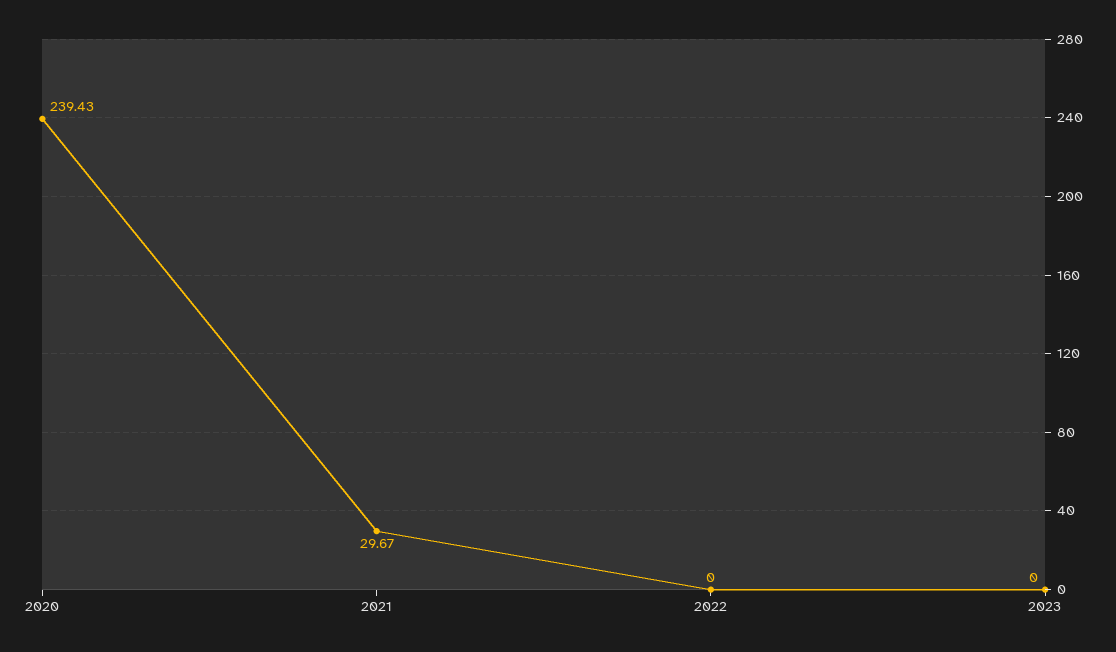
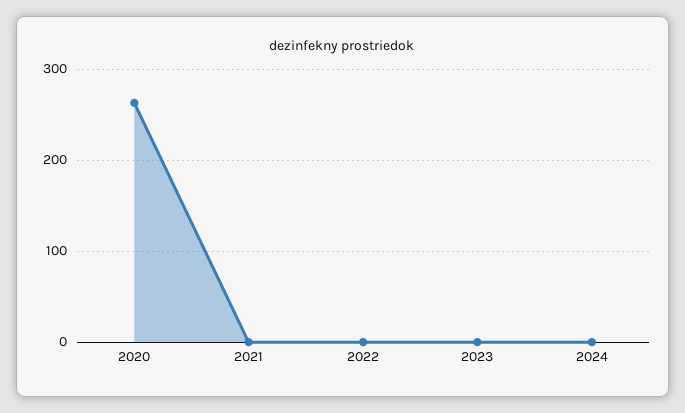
2020: 239.43 -> 260
2021: 29.67 -> 0
2024: none -> 0

